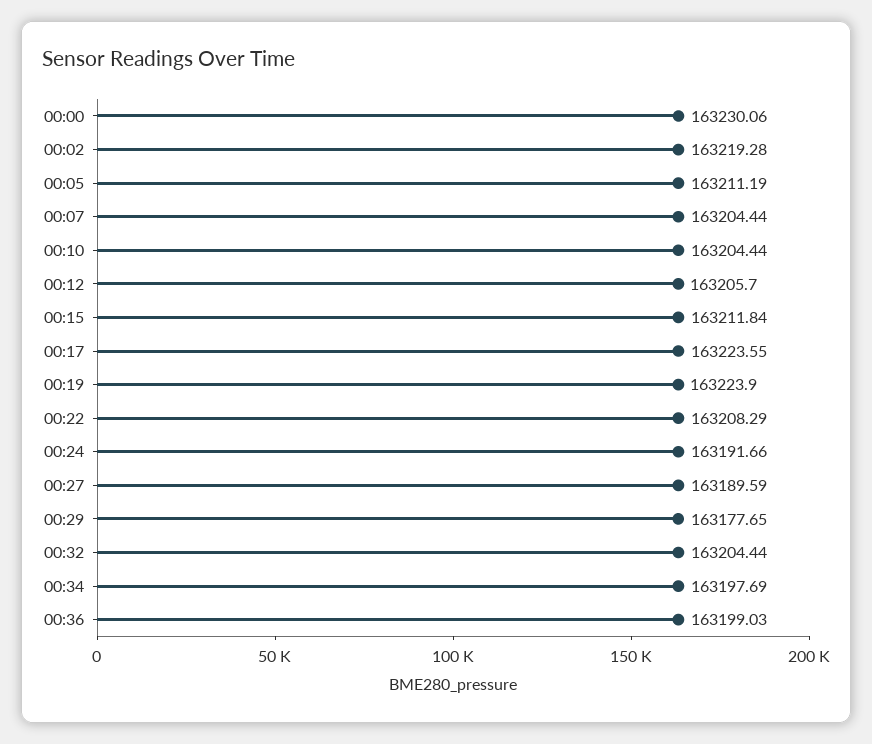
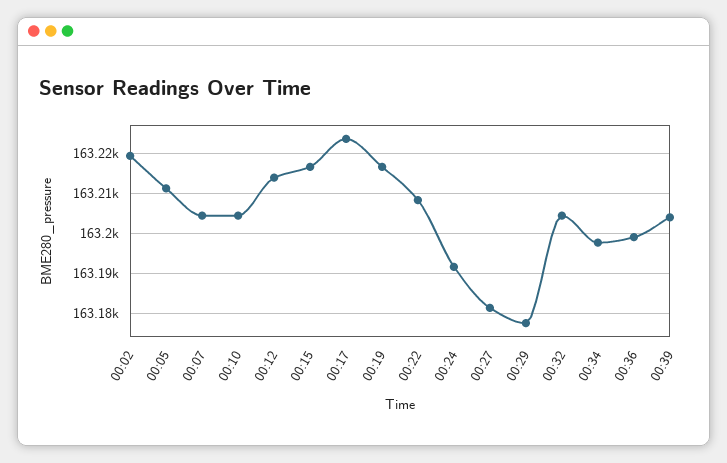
00:00: 163230.06 -> none
00:12: 163205.7 -> 163214
00:15: 163211.84 -> 163216
00:19: 163223.9 -> 163216
00:27: 163189.59 -> 163182
00:39: none -> 163204

